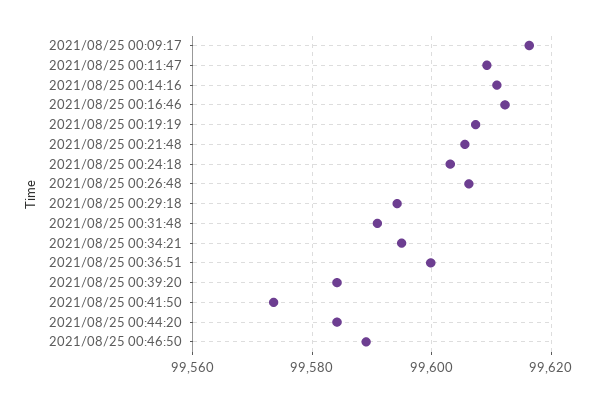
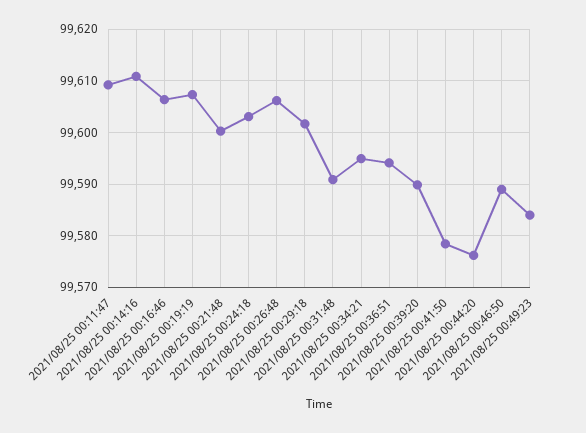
2021/08/25 00:09:17: 99616 -> none
2021/08/25 00:16:46: 99612 -> 99606
2021/08/25 00:21:48: 99606 -> 99600
2021/08/25 00:29:18: 99594 -> 99602
2021/08/25 00:36:51: 99600 -> 99594
2021/08/25 00:39:20: 99584 -> 99590
2021/08/25 00:41:50: 99574 -> 99578
2021/08/25 00:44:20: 99584 -> 99576
2021/08/25 00:49:23: none -> 99584

